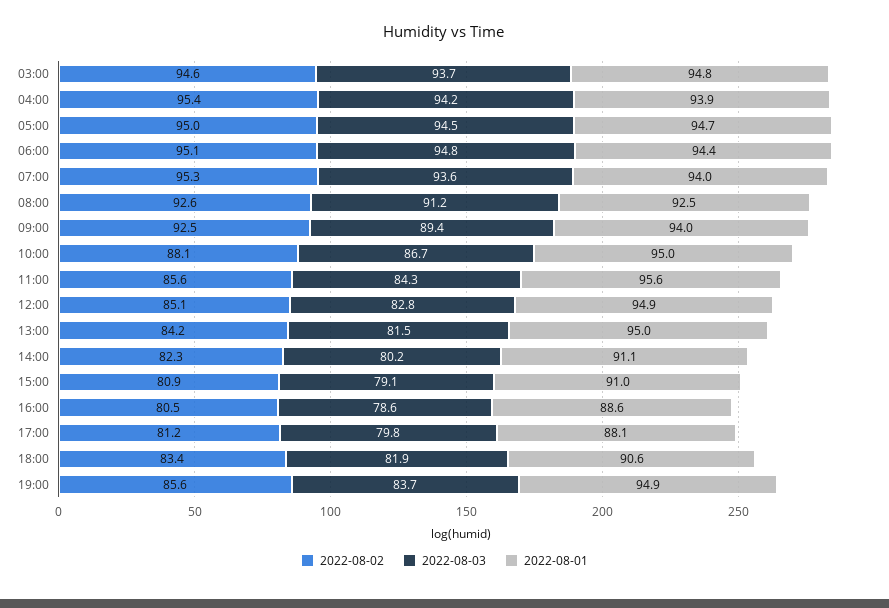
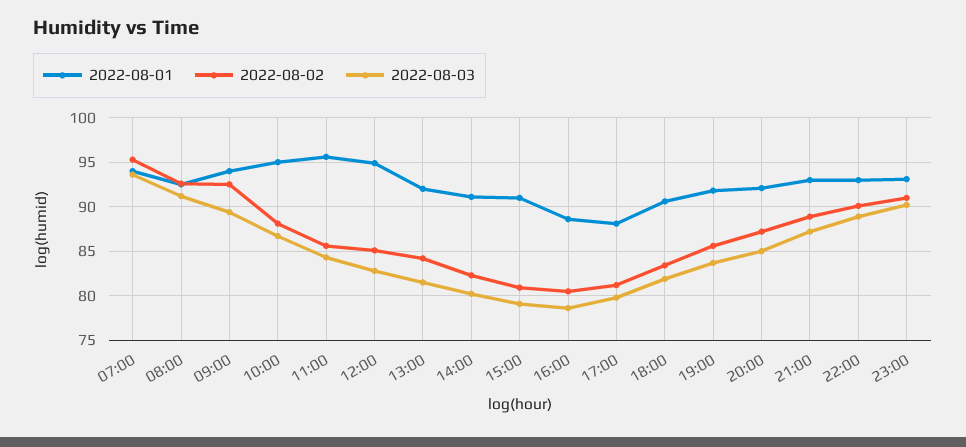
2022-08-02, 03:00: 94.6 -> none
2022-08-03, 03:00: 93.7 -> none
2022-08-01, 03:00: 94.8 -> none
2022-08-02, 04:00: 95.4 -> none
2022-08-03, 04:00: 94.2 -> none
2022-08-01, 04:00: 93.9 -> none
2022-08-02, 05:00: 95 -> none
2022-08-03, 05:00: 94.5 -> none
2022-08-01, 05:00: 94.7 -> none
2022-08-02, 06:00: 95.1 -> none
2022-08-03, 06:00: 94.8 -> none
2022-08-01, 06:00: 94.4 -> none
2022-08-01, 13:00: 95 -> 92
2022-08-01, 19:00: 94.9 -> 92
2022-08-01, 20:00: none -> 92
2022-08-02, 20:00: none -> 87
2022-08-03, 20:00: none -> 85
2022-08-01, 21:00: none -> 93
2022-08-02, 21:00: none -> 89
2022-08-03, 21:00: none -> 87
2022-08-01, 22:00: none -> 93
2022-08-02, 22:00: none -> 90
2022-08-03, 22:00: none -> 89
2022-08-01, 23:00: none -> 93
2022-08-02, 23:00: none -> 91
2022-08-03, 23:00: none -> 90

